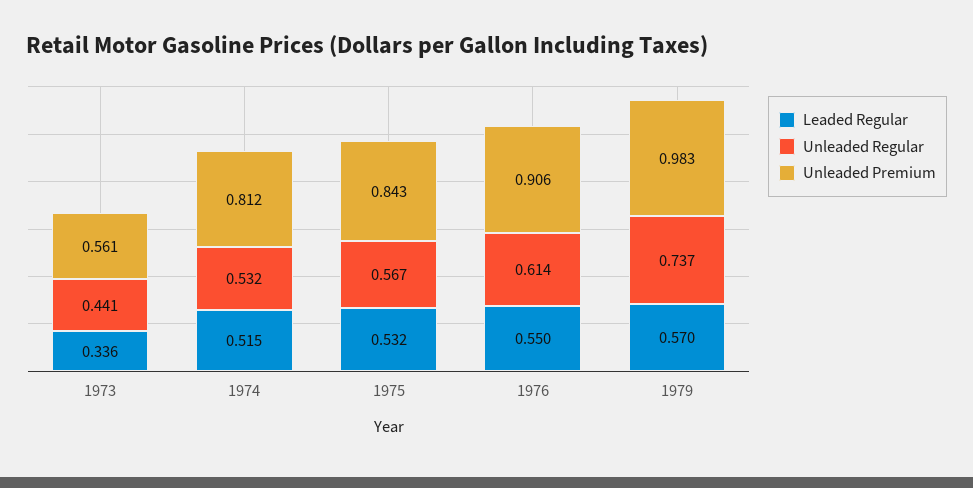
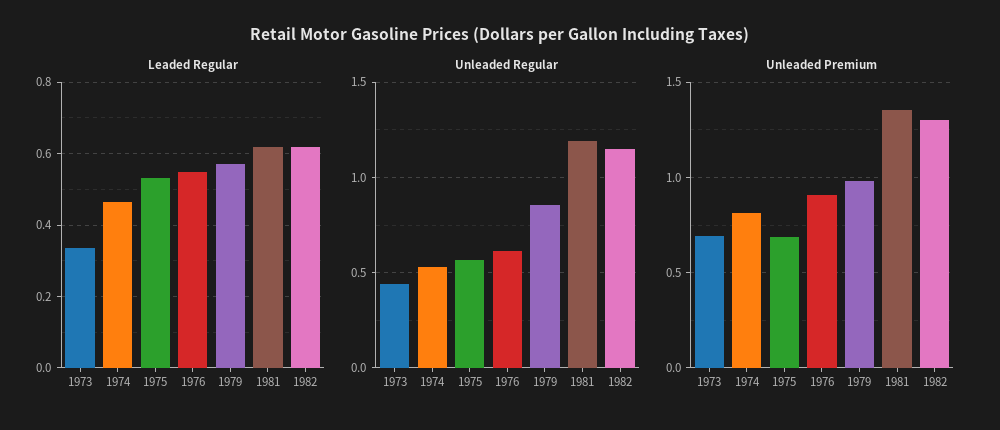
Unleaded Premium, 1973: 0.561 -> 0.7
Leaded Regular, 1974: 0.515 -> 0.46
Unleaded Premium, 1975: 0.843 -> 0.7
Unleaded Regular, 1979: 0.737 -> 0.85
Leaded Regular, 1981: none -> 0.62
Leaded Regular, 1982: none -> 0.62
Unleaded Regular, 1981: none -> 1.2
Unleaded Regular, 1982: none -> 1.15
Unleaded Premium, 1981: none -> 1.35
Unleaded Premium, 1982: none -> 1.3

